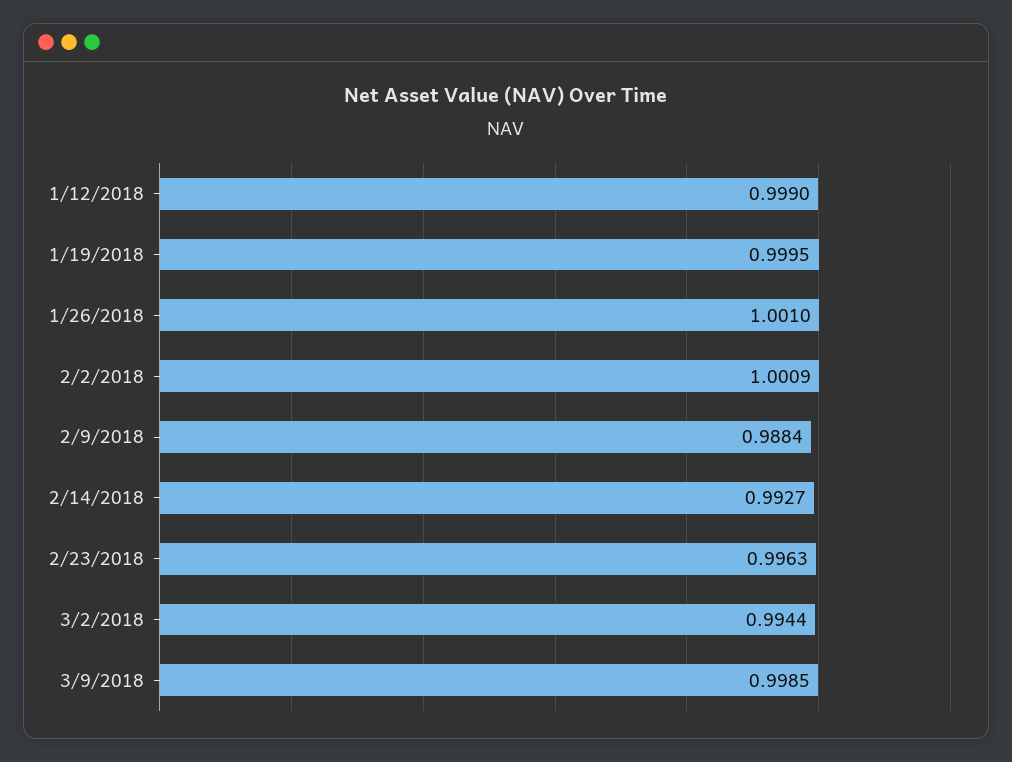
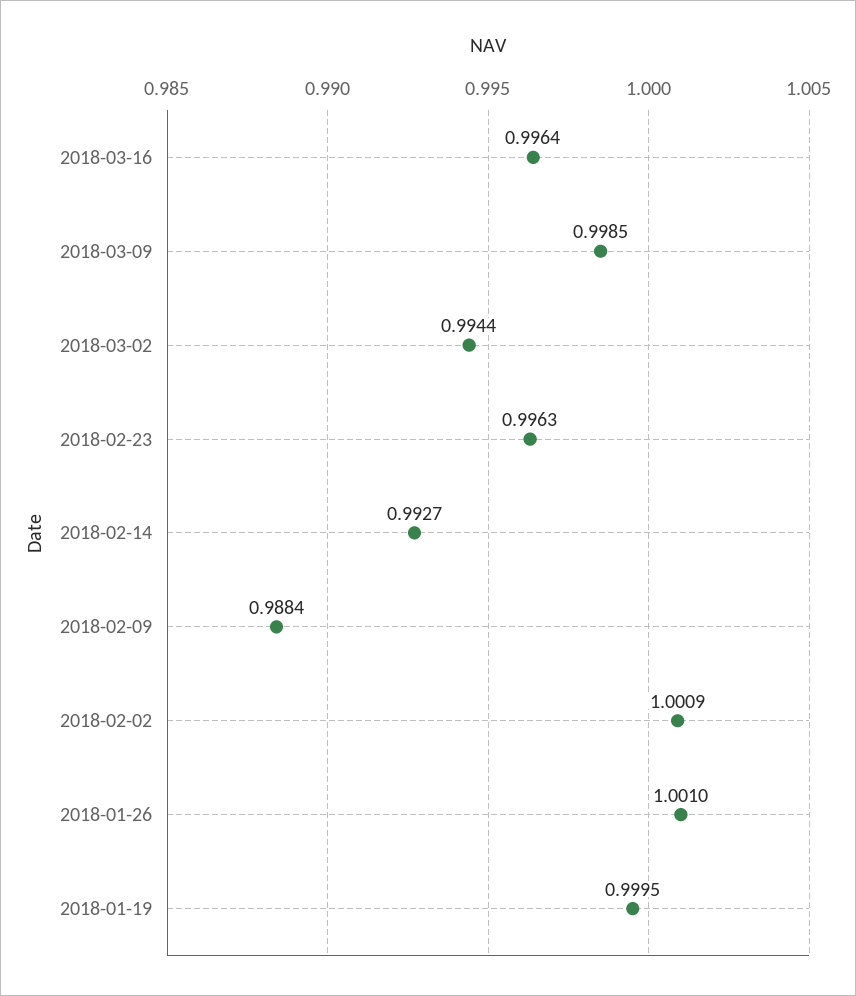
1/12/2018: 0.999 -> none
2018-03-16: none -> 0.9964

